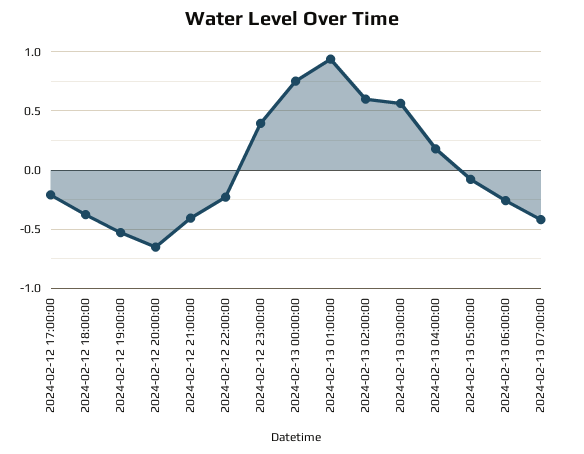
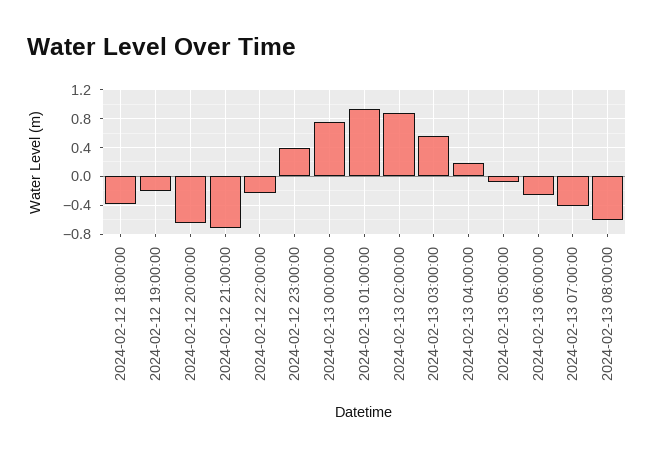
2024-02-12 17:00:00: -0.2 -> none
2024-02-12 19:00:00: -0.5 -> -0.2
2024-02-12 21:00:00: -0.4 -> -0.7
2024-02-13 02:00:00: 0.6 -> 0.9
2024-02-13 08:00:00: none -> -0.6

